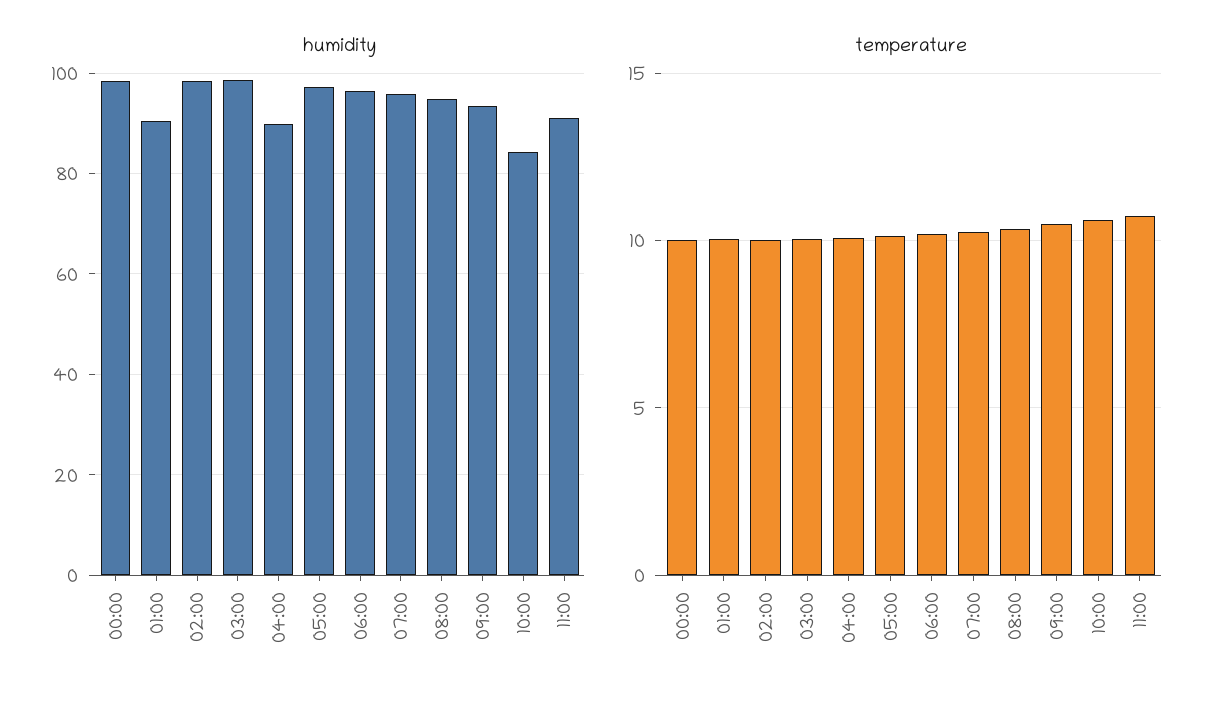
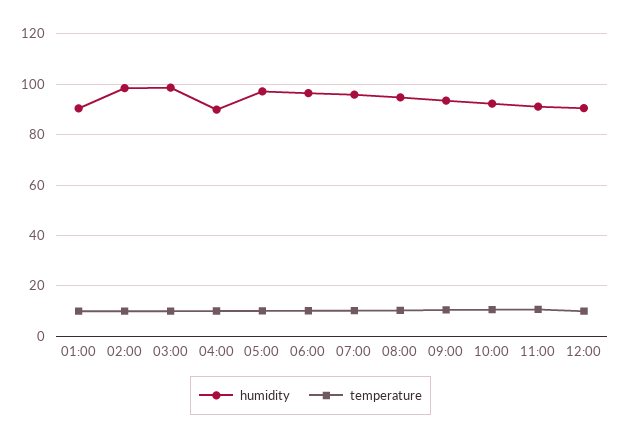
humidity, 00:00: 98 -> none
humidity, 10:00: 84 -> 92.5
temperature, 00:00: 10 -> none
humidity, 12:00: none -> 90
temperature, 12:00: none -> 10

